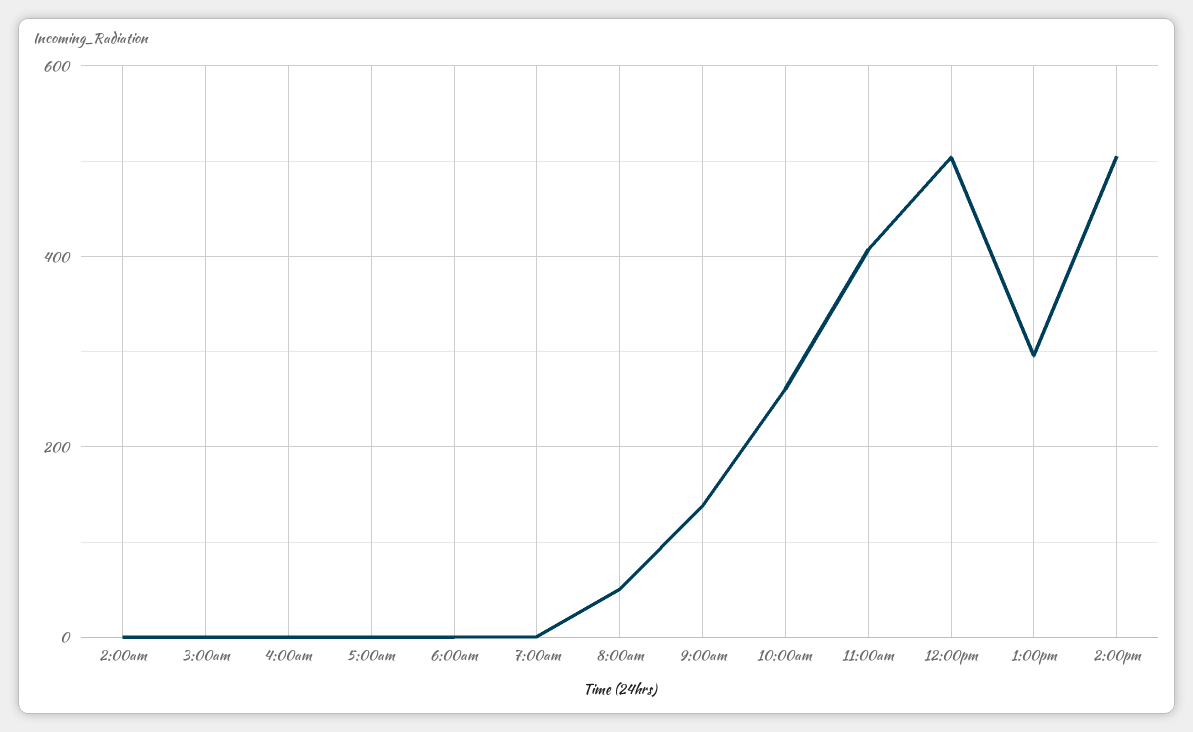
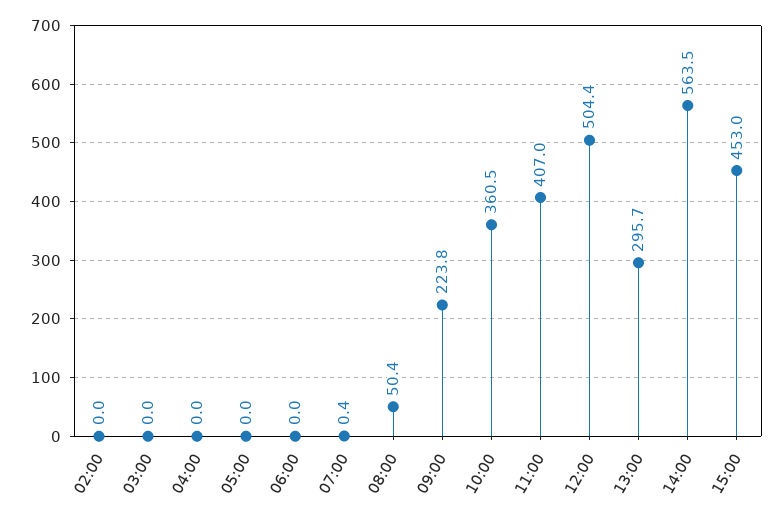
9:00am: 140 -> 223.8
10:00am: 260 -> 360.5
2:00pm: 500 -> 563.5
15:00: none -> 453

